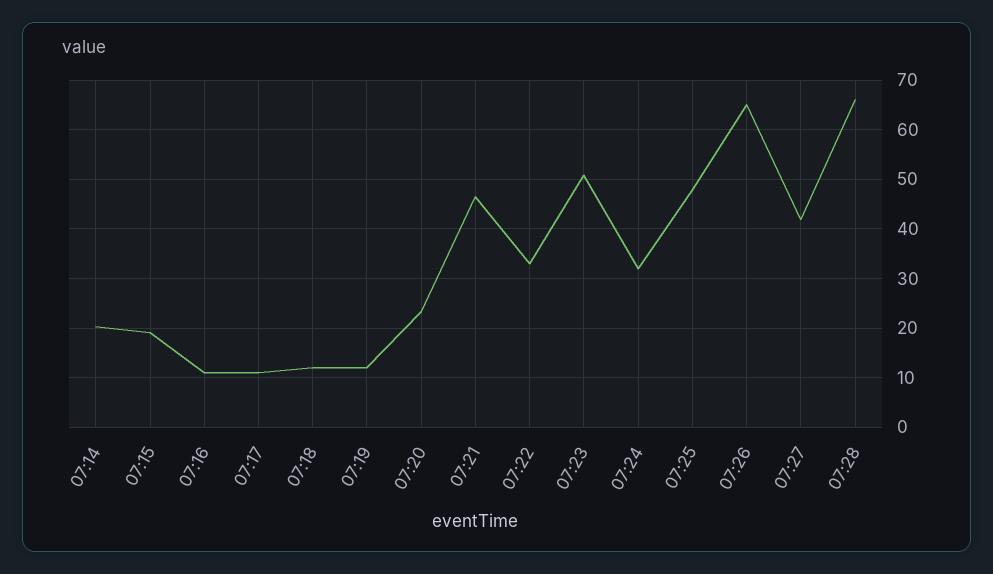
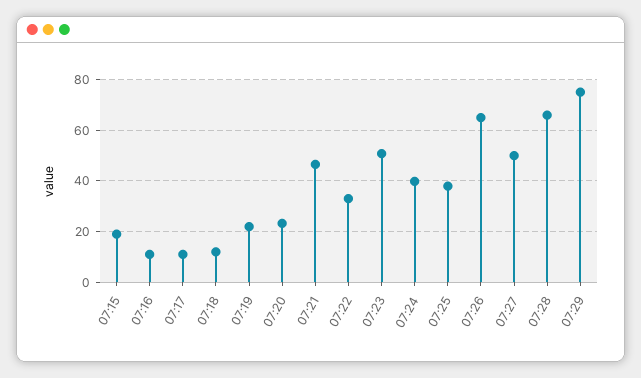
07:14: 20 -> none
07:19: 12 -> 22.5
07:24: 32 -> 40
07:25: 48 -> 37.5
07:27: 42 -> 50
07:29: none -> 75

